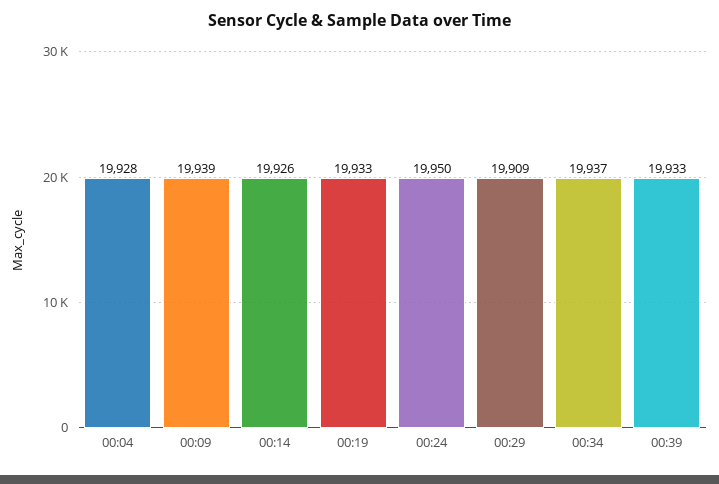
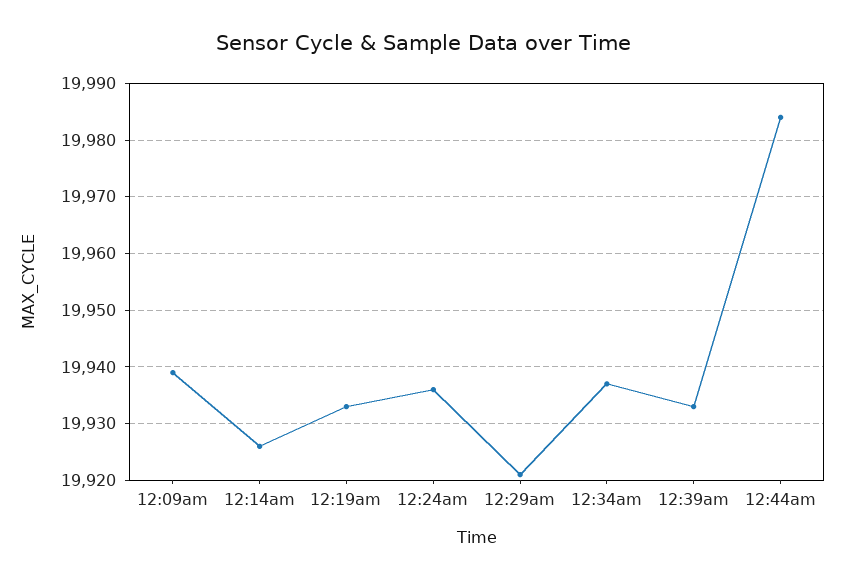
00:04: 19928 -> none
00:24: 19950 -> 19935
00:29: 19909 -> 19920
12:44am: none -> 19985

